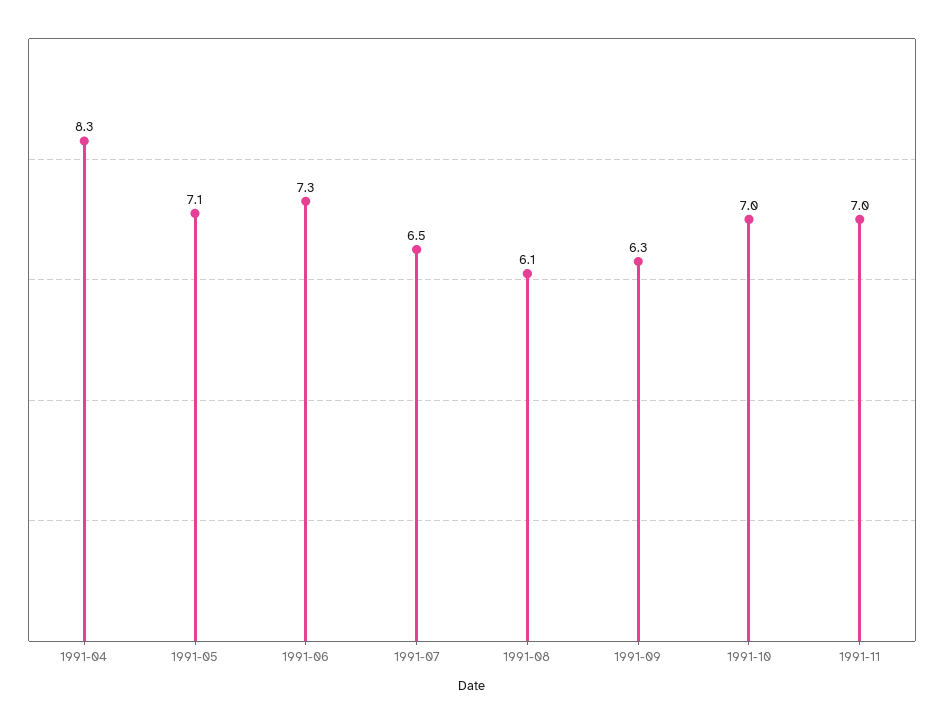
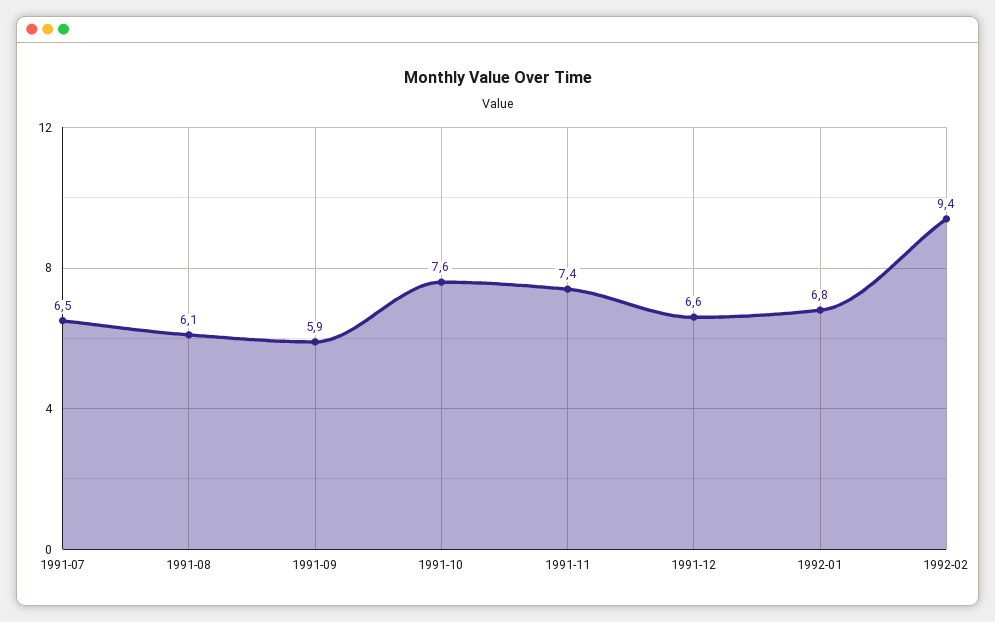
1991-04: 8.3 -> none
1991-05: 7.1 -> none
1991-06: 7.3 -> none
1991-09: 6.3 -> 5.9
1991-10: 7 -> 7.6
1991-11: 7 -> 7.4
1991-12: none -> 6.6
1992-01: none -> 6.8
1992-02: none -> 9.4

